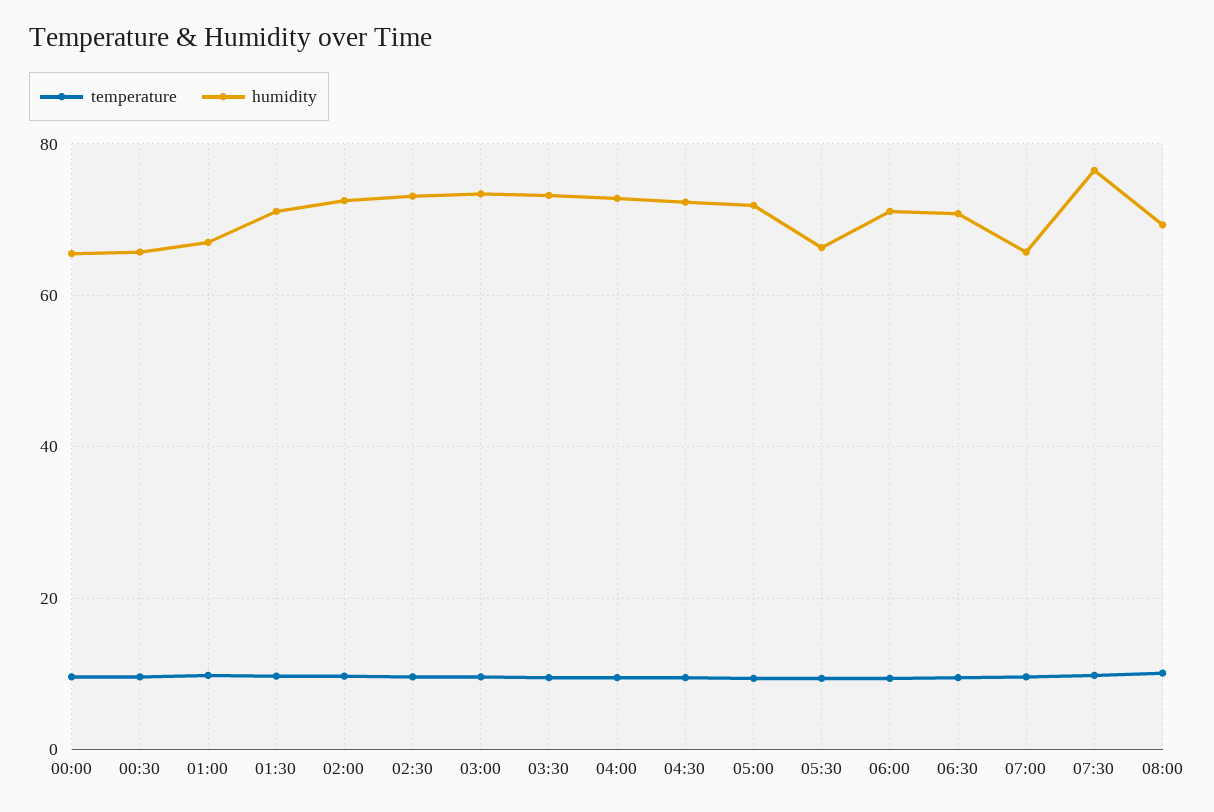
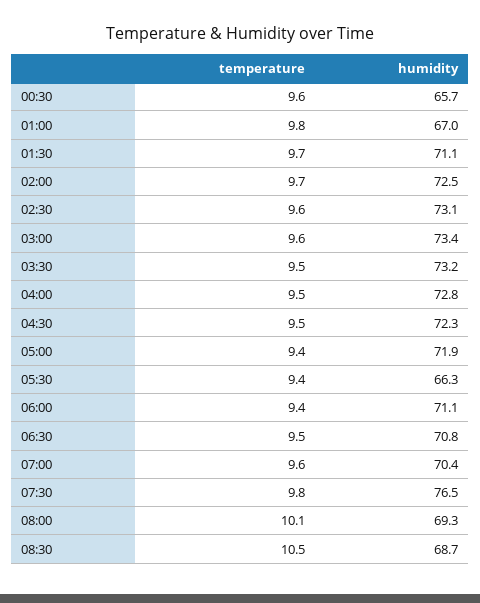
temperature, 00:00: 10 -> none
humidity, 00:00: 66 -> none
humidity, 07:00: 66 -> 70.4
temperature, 08:30: none -> 10.5
humidity, 08:30: none -> 68.7

